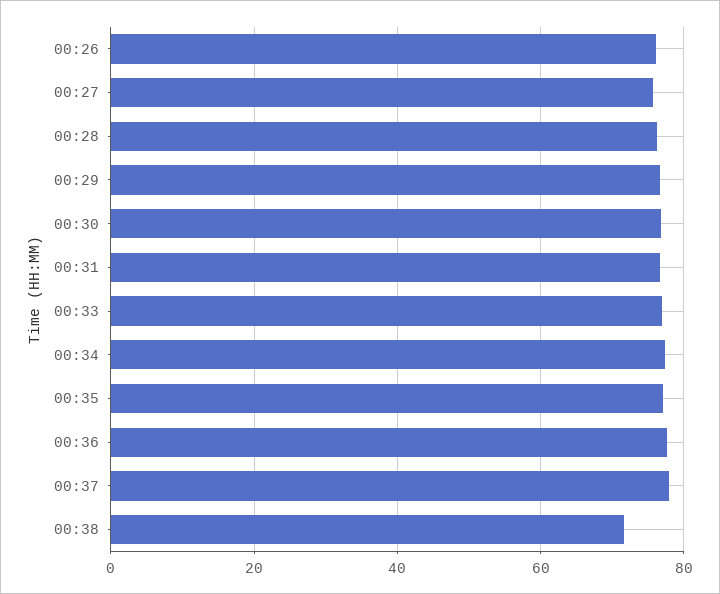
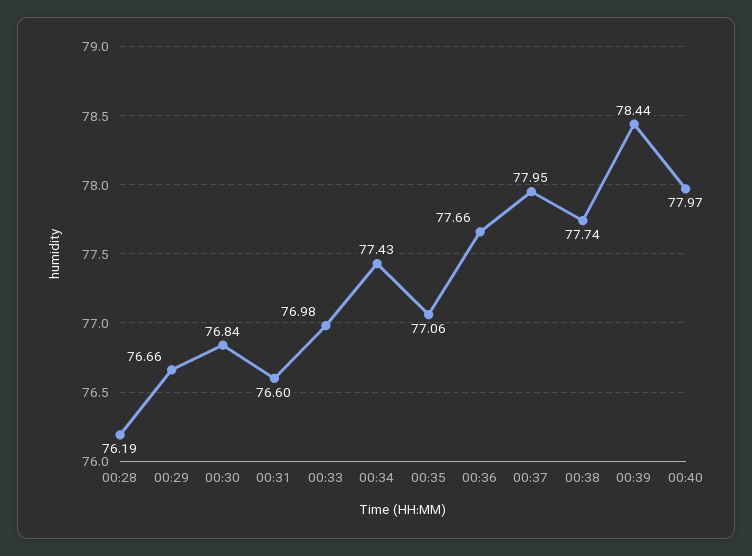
00:26: 76 -> none
00:27: 76 -> none
00:38: 72 -> 77.74
00:39: none -> 78.44
00:40: none -> 77.97

